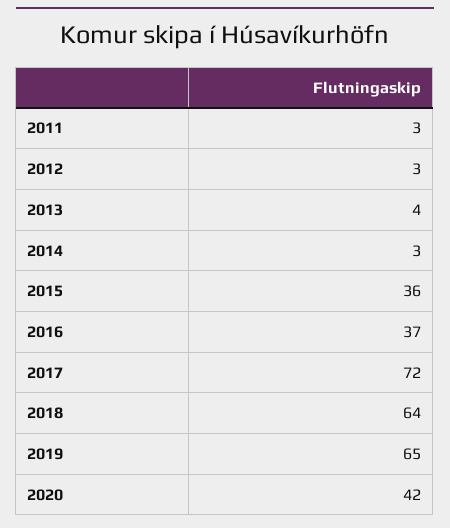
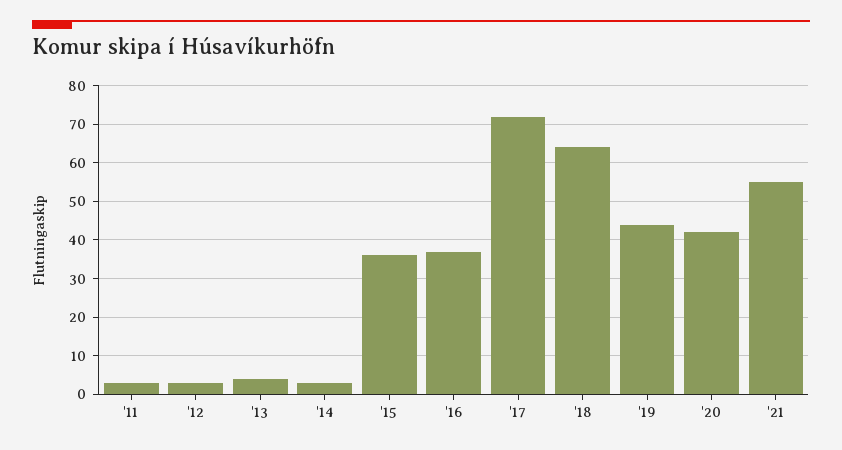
2019: 65 -> 45
'21: none -> 55

